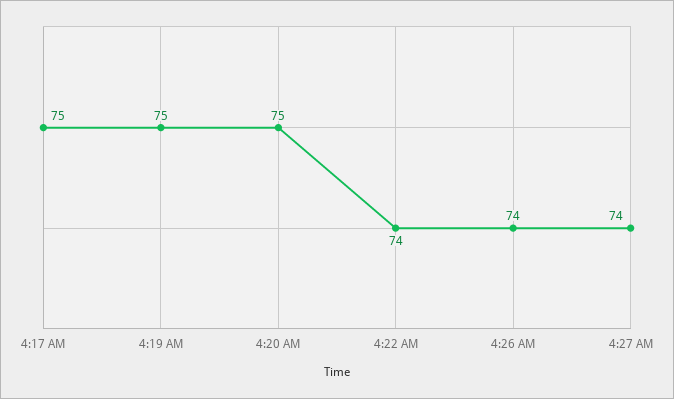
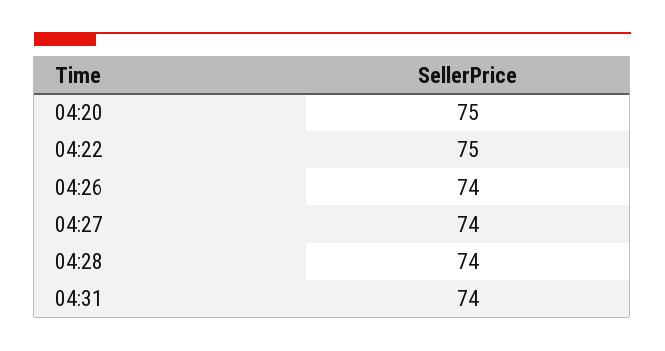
4:17 AM: 75 -> none
4:19 AM: 75 -> none
4:22 AM: 74 -> 75
04:28: none -> 74
04:31: none -> 74

